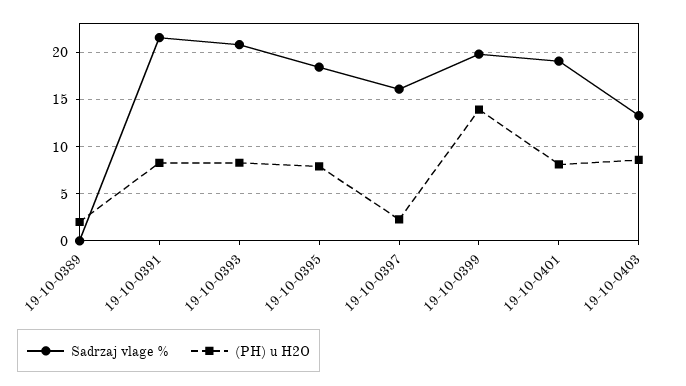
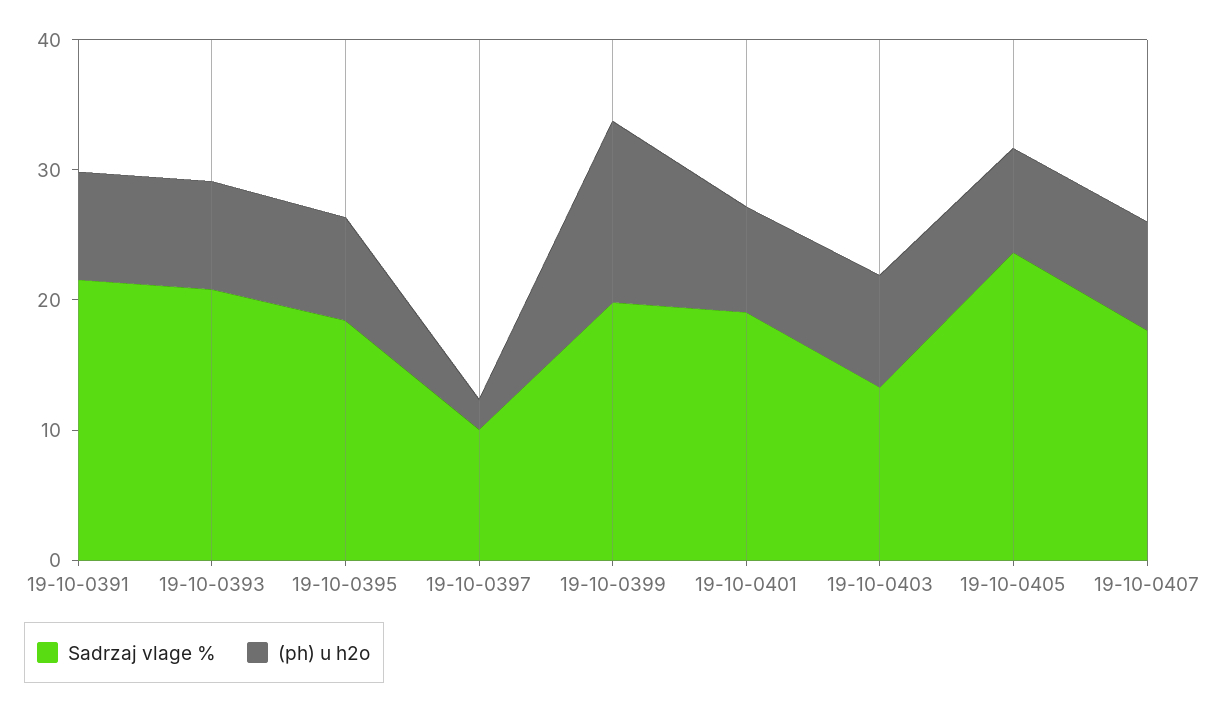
Sadrzaj vlage %, 19-10-0389: 0 -> none
(PH) u H2O, 19-10-0389: 2 -> none
Sadrzaj vlage %, 19-10-0397: 16 -> 10
Sadrzaj vlage %, 19-10-0405: none -> 24
(PH) u H2O, 19-10-0405: none -> 8
Sadrzaj vlage %, 19-10-0407: none -> 18
(PH) u H2O, 19-10-0407: none -> 8

